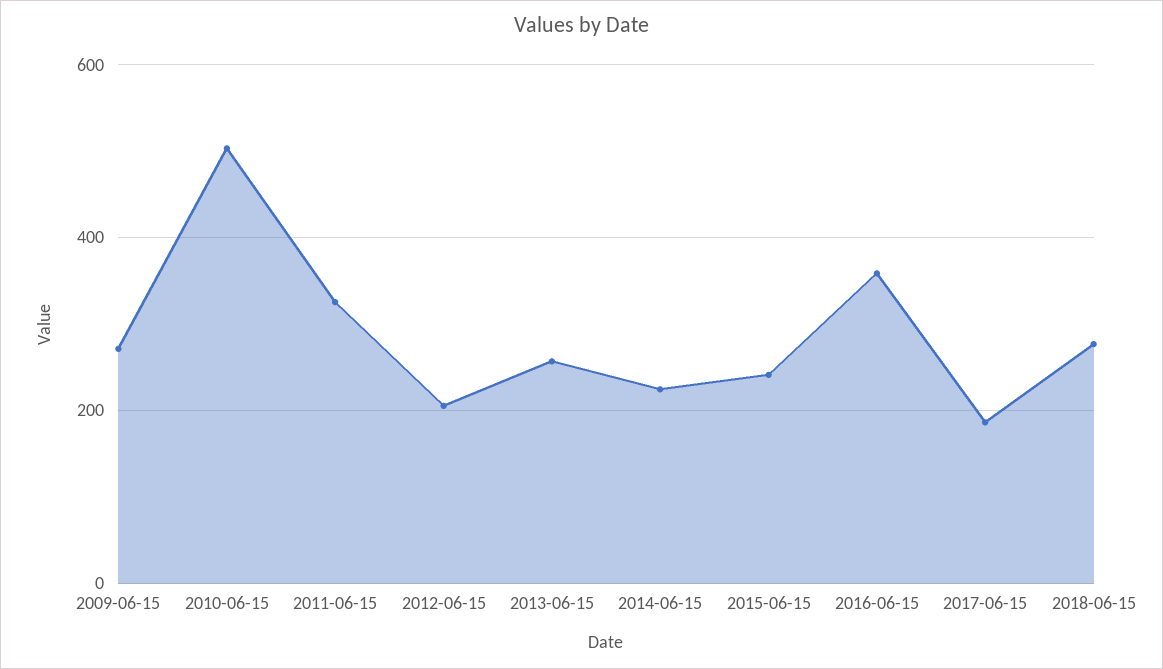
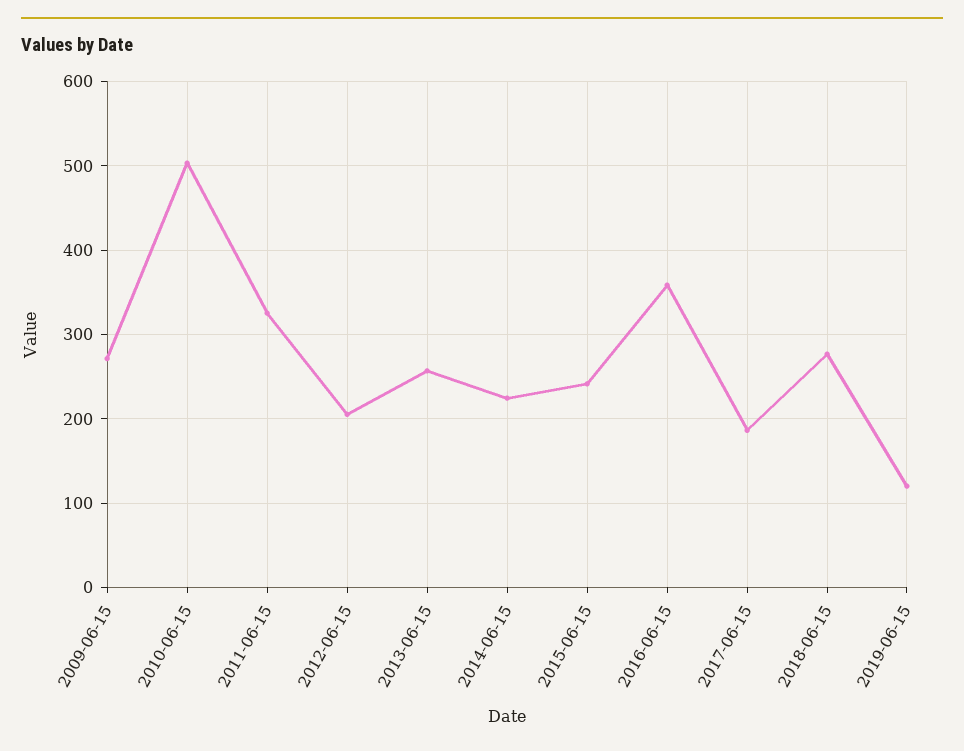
2019-06-15: none -> 120

